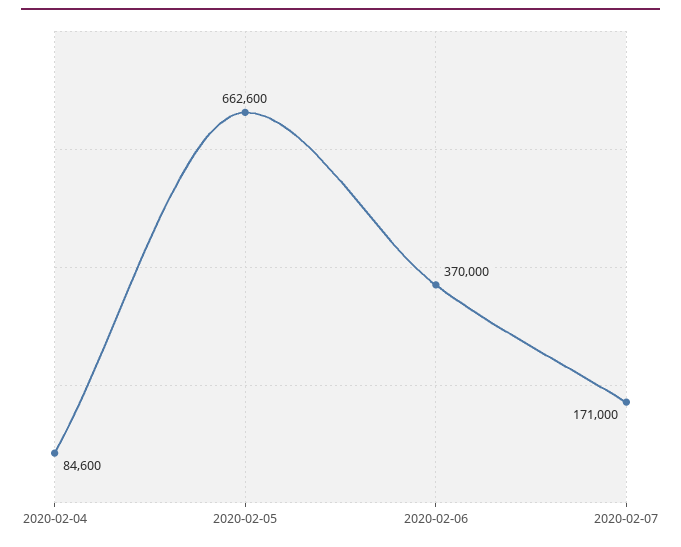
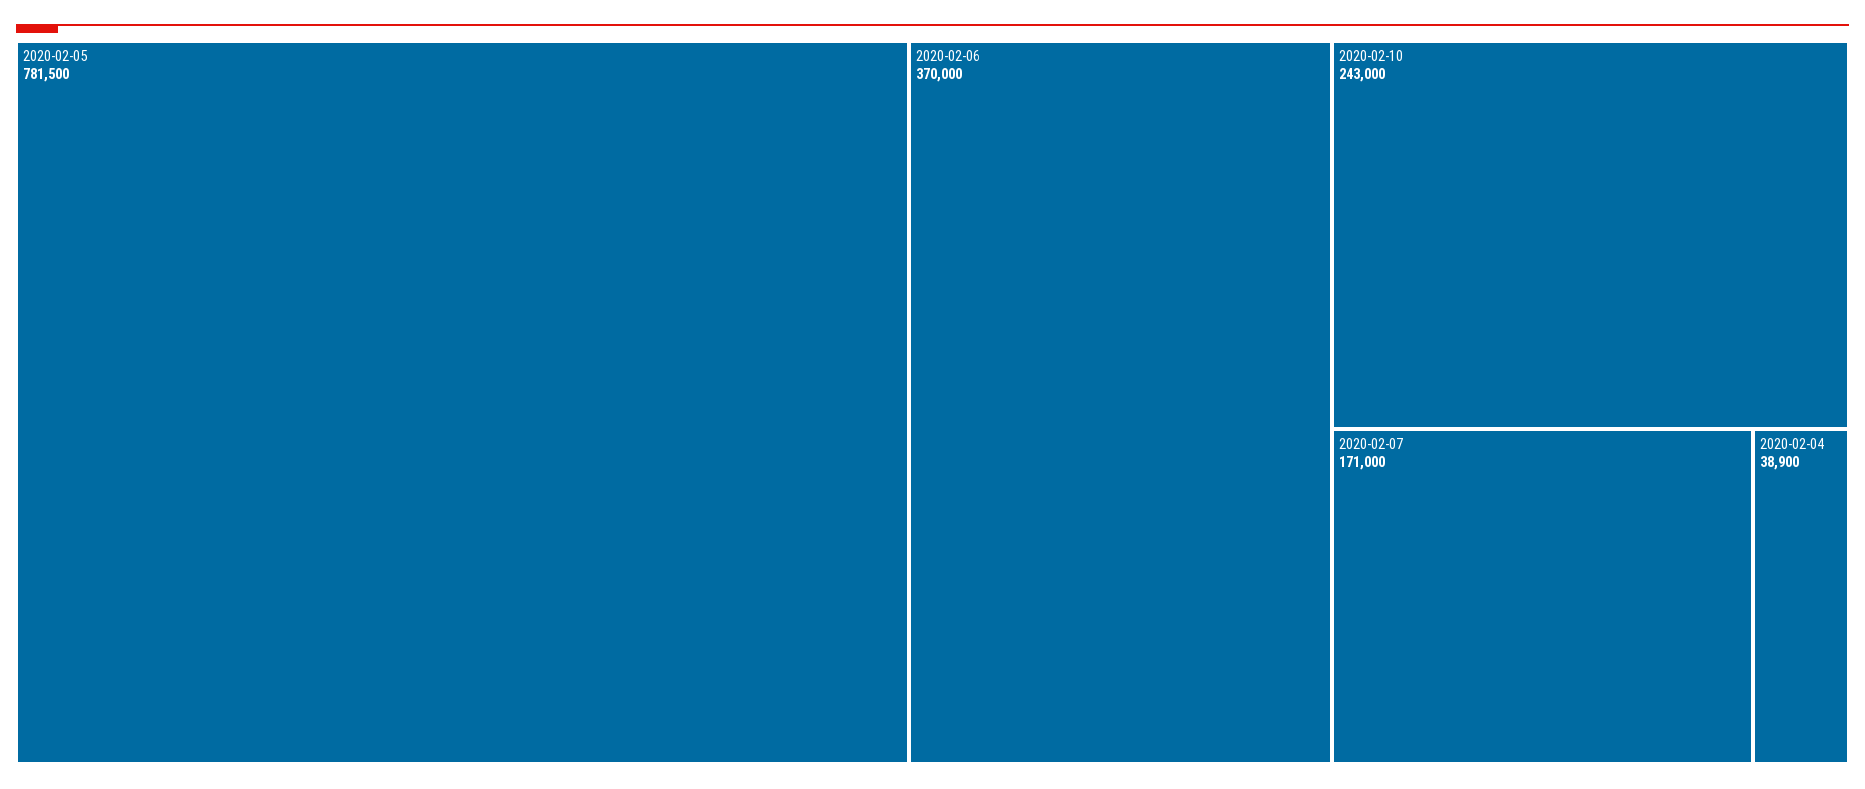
2020-02-04: 84600 -> 38900
2020-02-05: 662600 -> 781500
2020-02-10: none -> 243000

